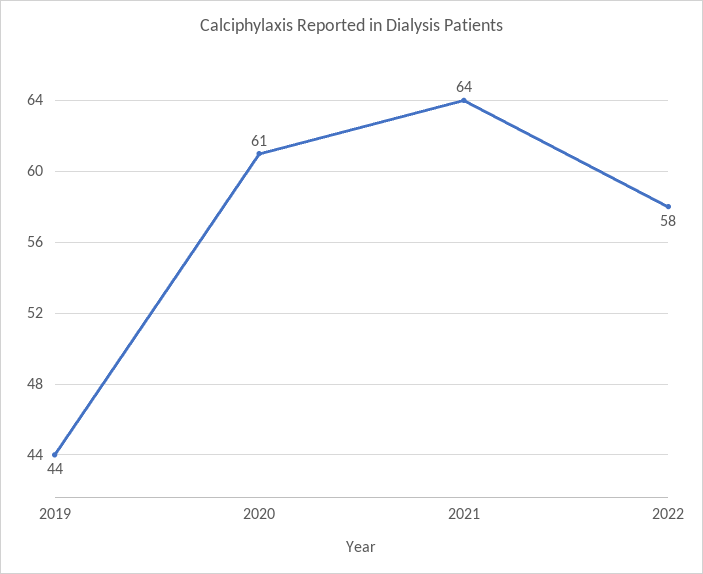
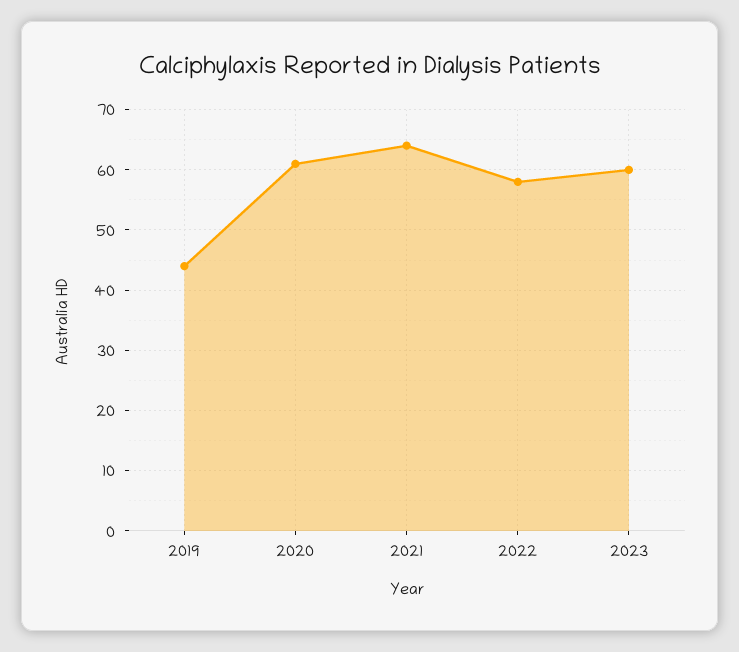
2023: none -> 60

